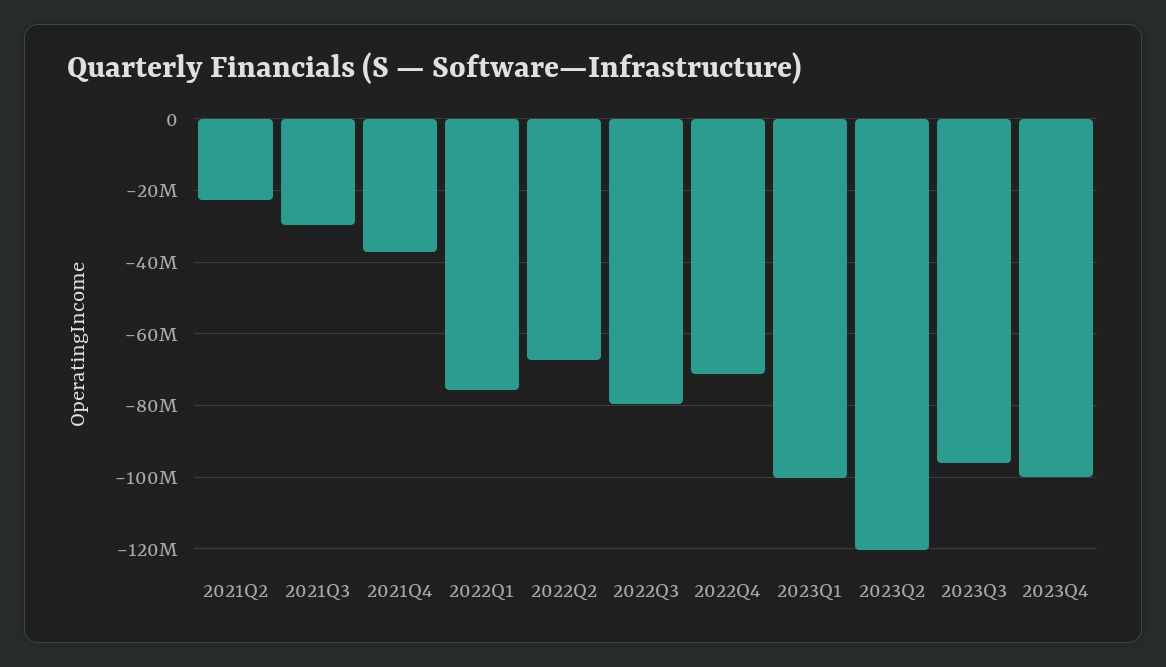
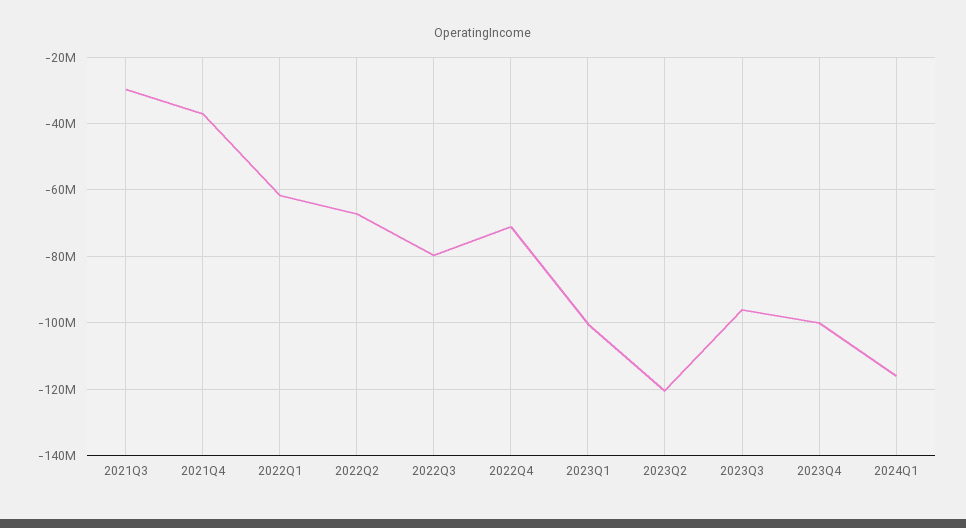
2021Q2: -22000000 -> none
2022Q1: -76000000 -> -62000000
2024Q1: none -> -116000000

